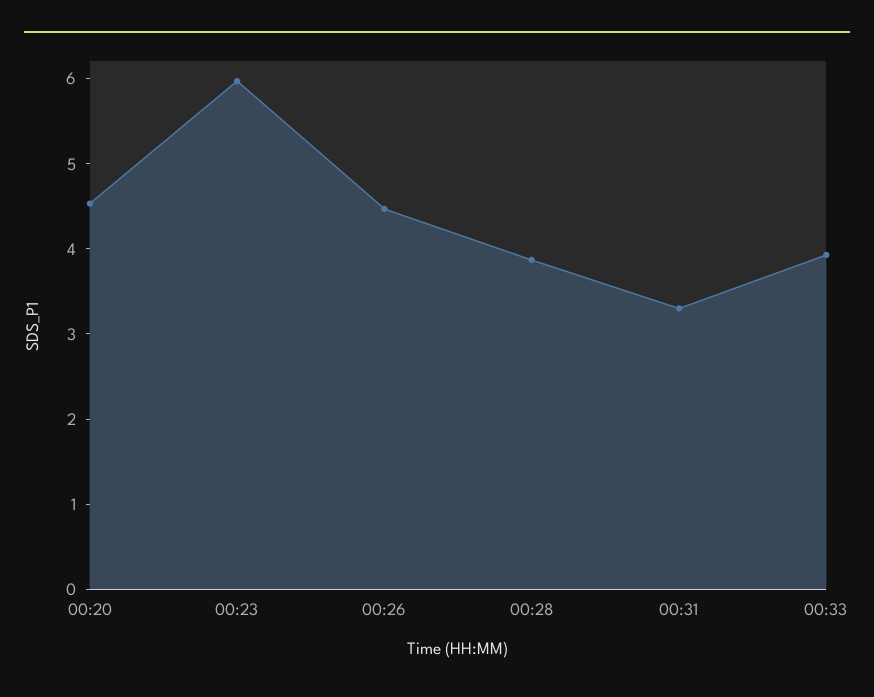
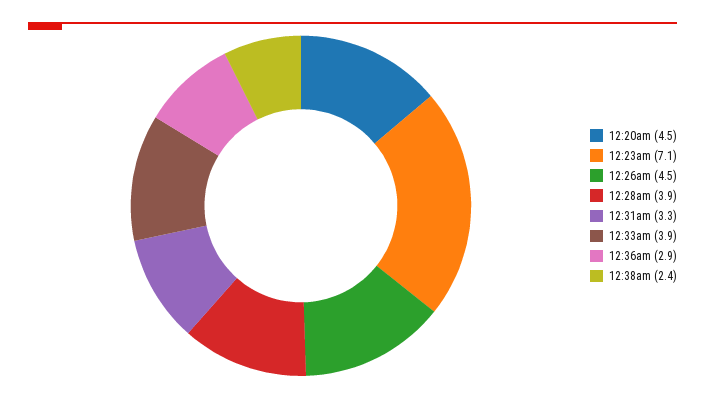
00:23: 6 -> 7.1
12:36am: none -> 2.9
12:38am: none -> 2.4

